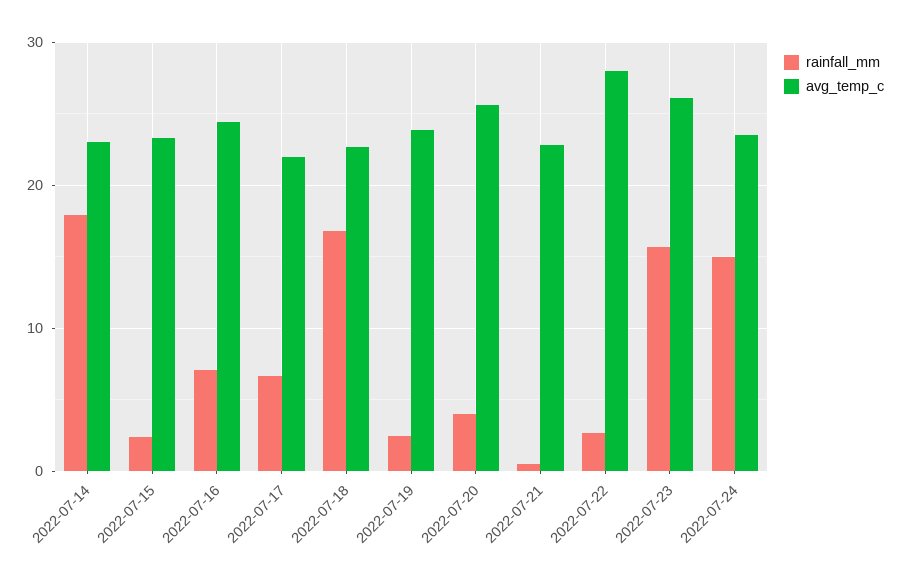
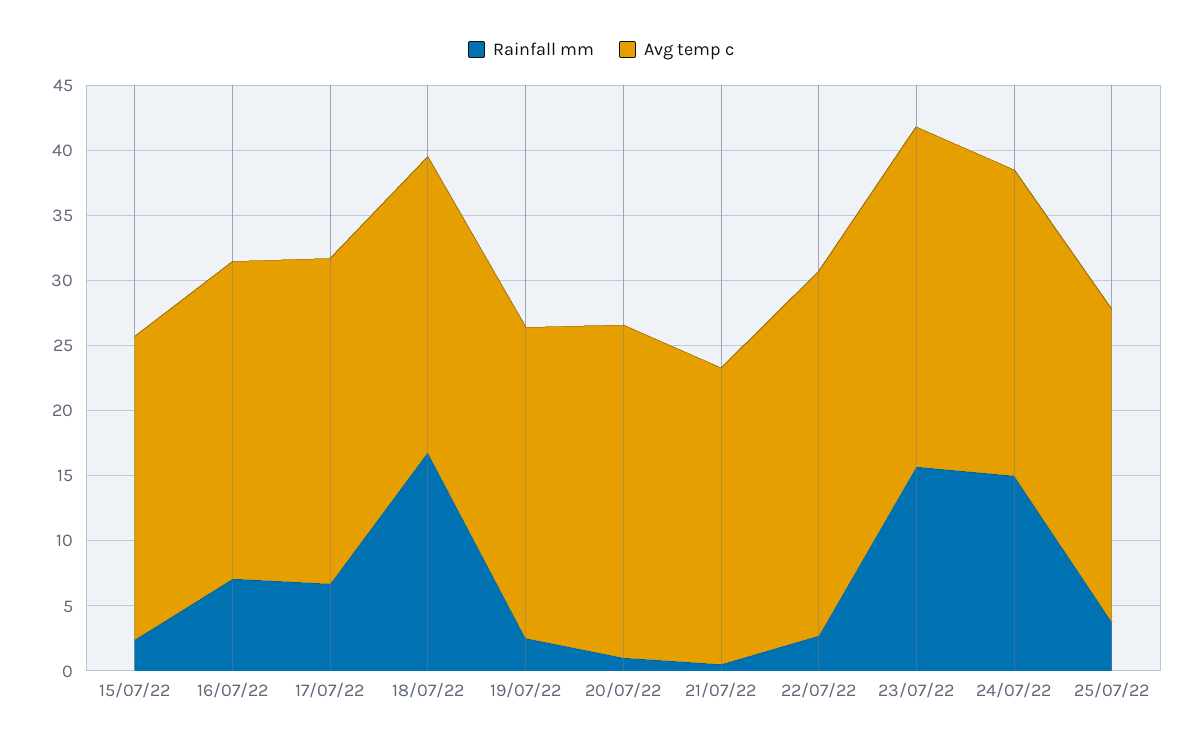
rainfall_mm, 2022-07-14: 18 -> none
avg_temp_c, 2022-07-14: 23 -> none
avg_temp_c, 2022-07-17: 22 -> 25
rainfall_mm, 2022-07-20: 4 -> 1
rainfall_mm, 25/07/22: none -> 4
avg_temp_c, 25/07/22: none -> 24

